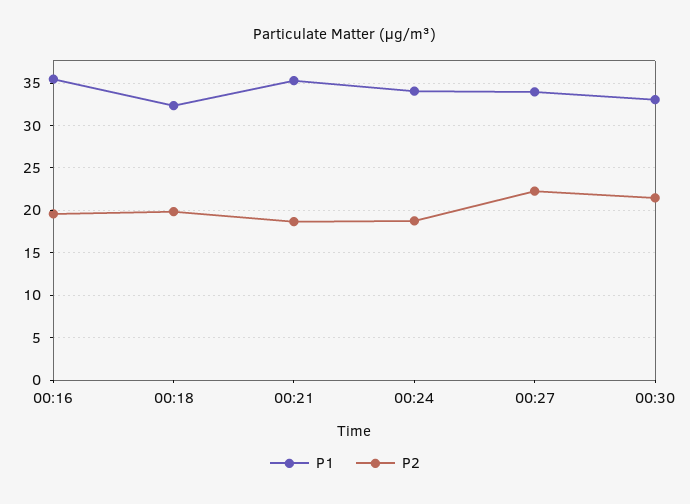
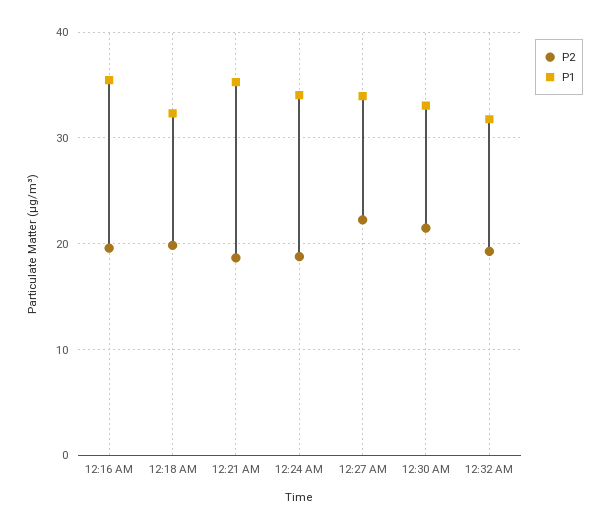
P2, 12:32 AM: none -> 19
P1, 12:32 AM: none -> 32

